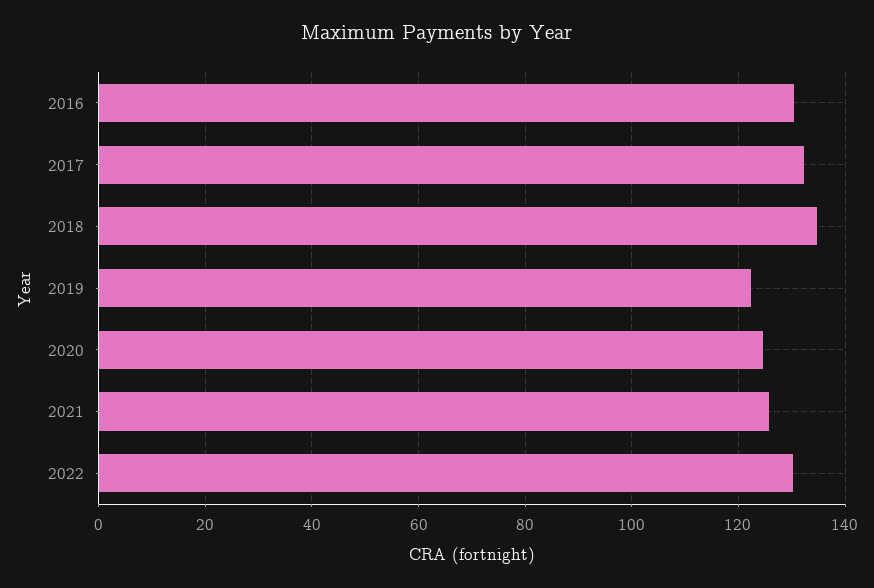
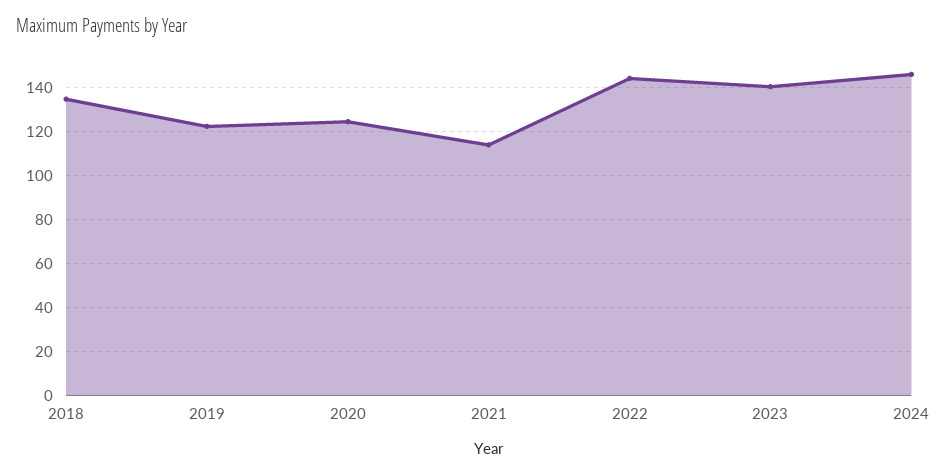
2016: 130 -> none
2017: 132 -> none
2021: 126 -> 115
2022: 130 -> 145
2023: none -> 140
2024: none -> 145

